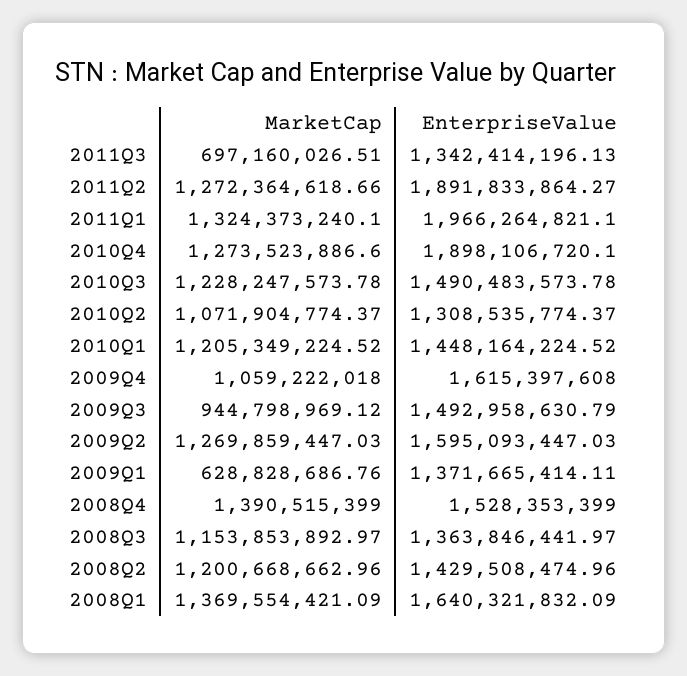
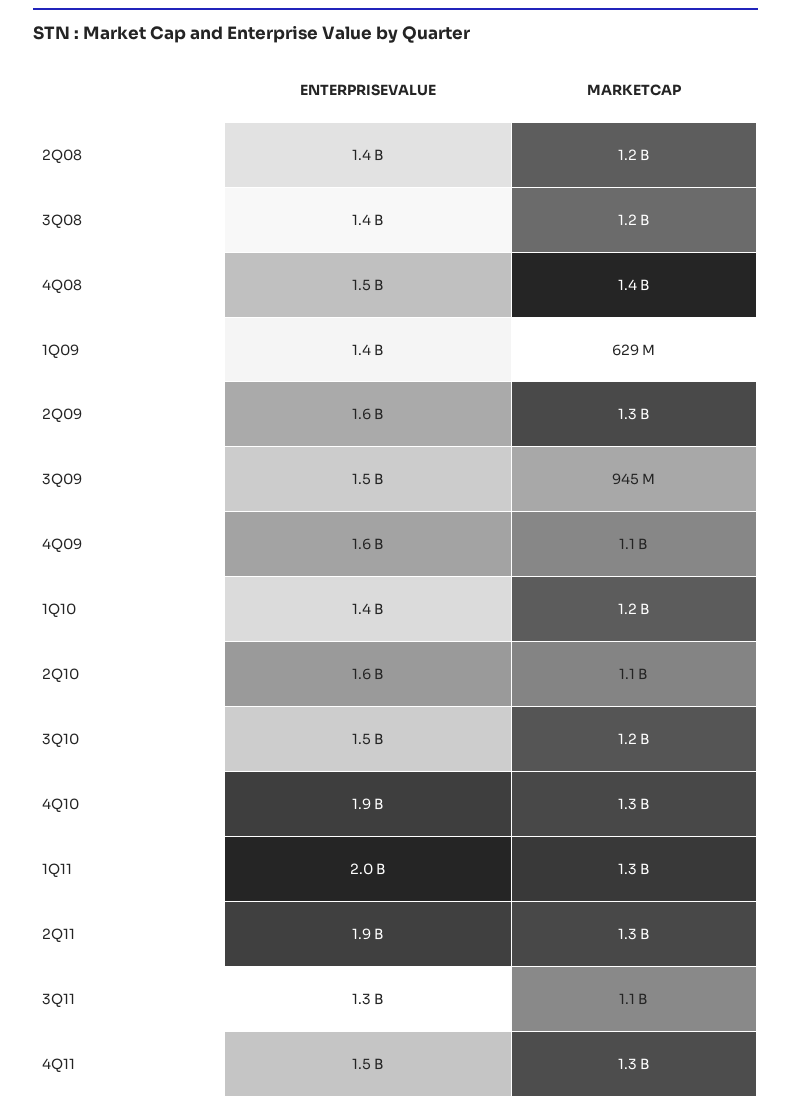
MarketCap, 2011Q3: 697160026.51 -> 1100000000
EnterpriseValue, 2010Q2: 1308535774.37 -> 1600000000
MarketCap, 2008Q1: 1369554421.09 -> none
EnterpriseValue, 2008Q1: 1640321832.09 -> none
EnterpriseValue, 4Q11: none -> 1500000000
MarketCap, 4Q11: none -> 1300000000

